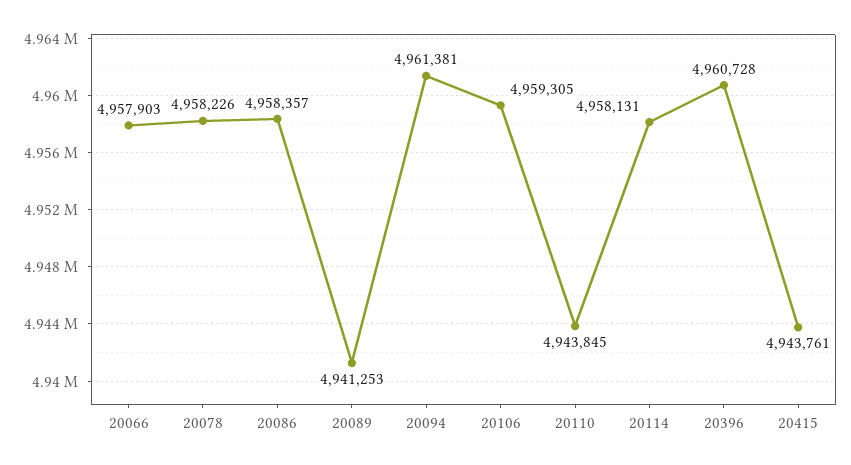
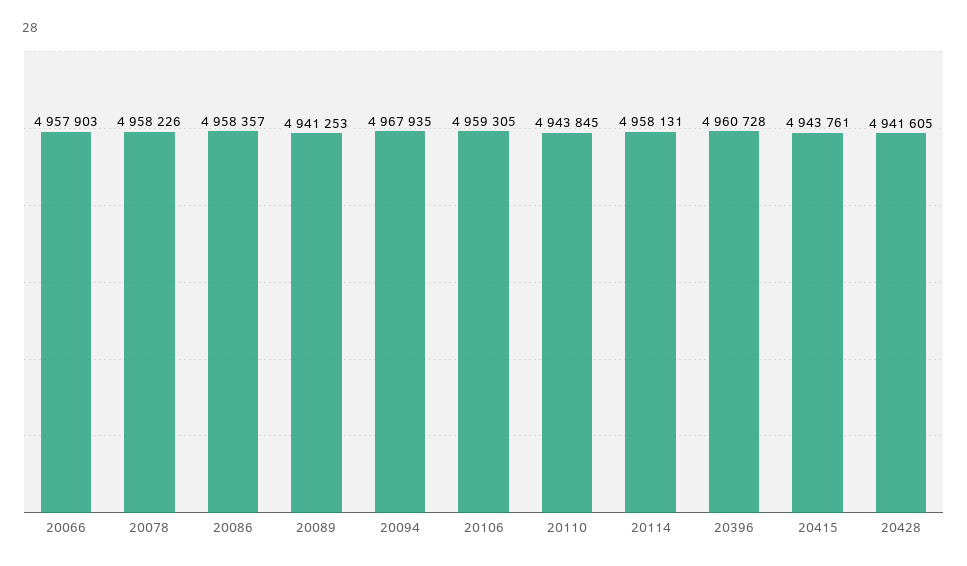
20094: 4961381 -> 4967935
20428: none -> 4941605

